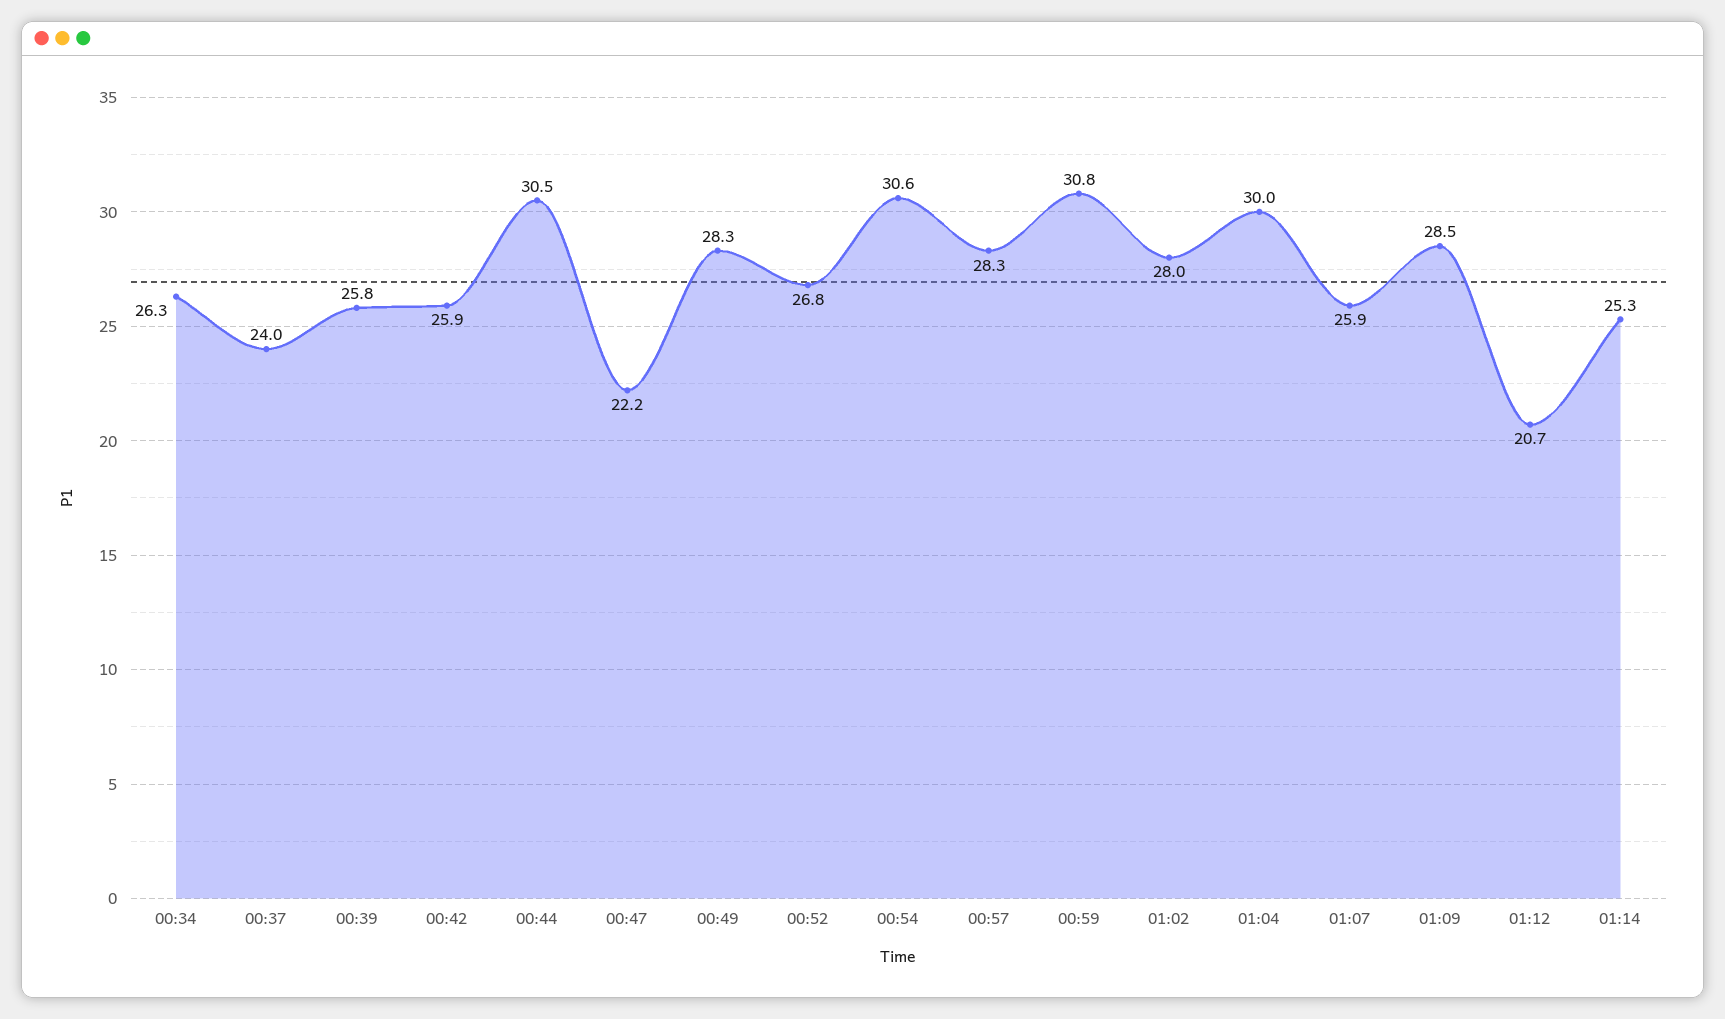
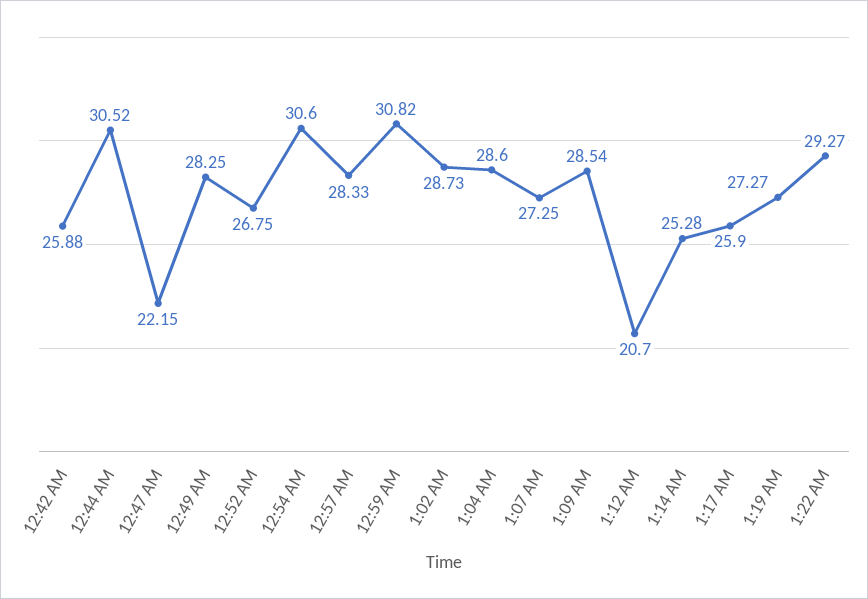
00:34: 26.3 -> none
00:37: 24 -> none
00:39: 25.8 -> none
01:02: 28 -> 28.73
01:04: 30 -> 28.6
01:07: 25.9 -> 27.25
1:17 AM: none -> 25.9
1:19 AM: none -> 27.27
1:22 AM: none -> 29.27

